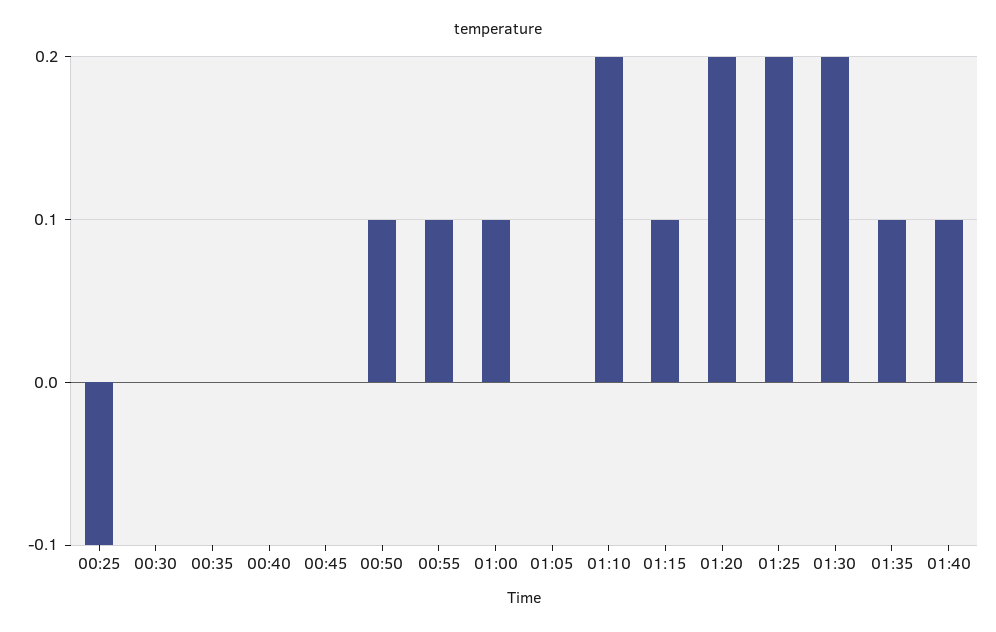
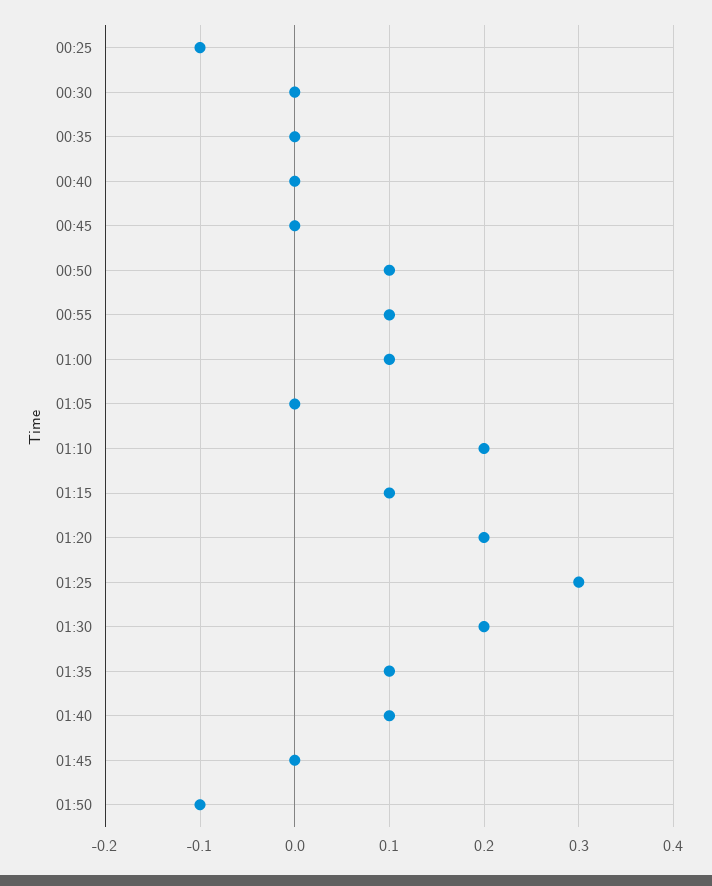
01:25: 0.2 -> 0.3
01:45: none -> 0
01:50: none -> -0.1

